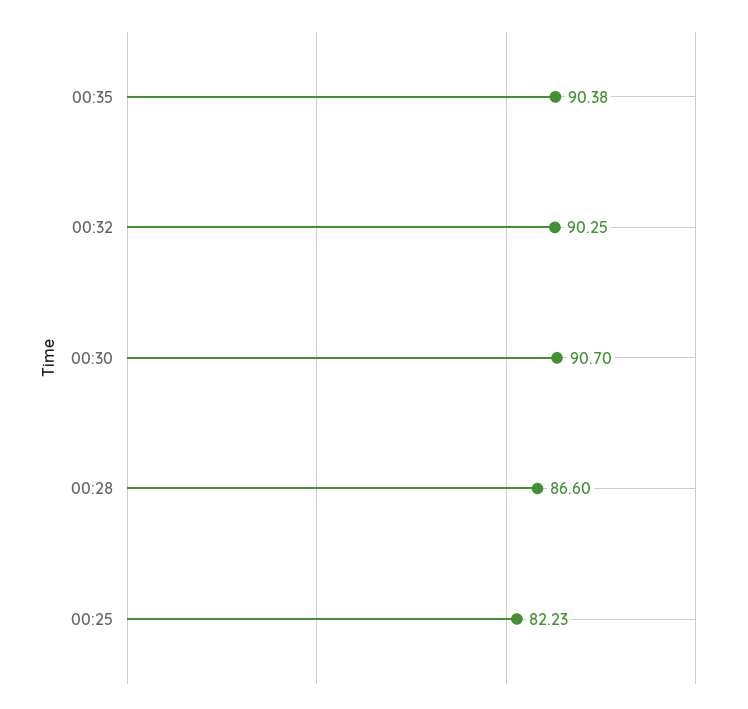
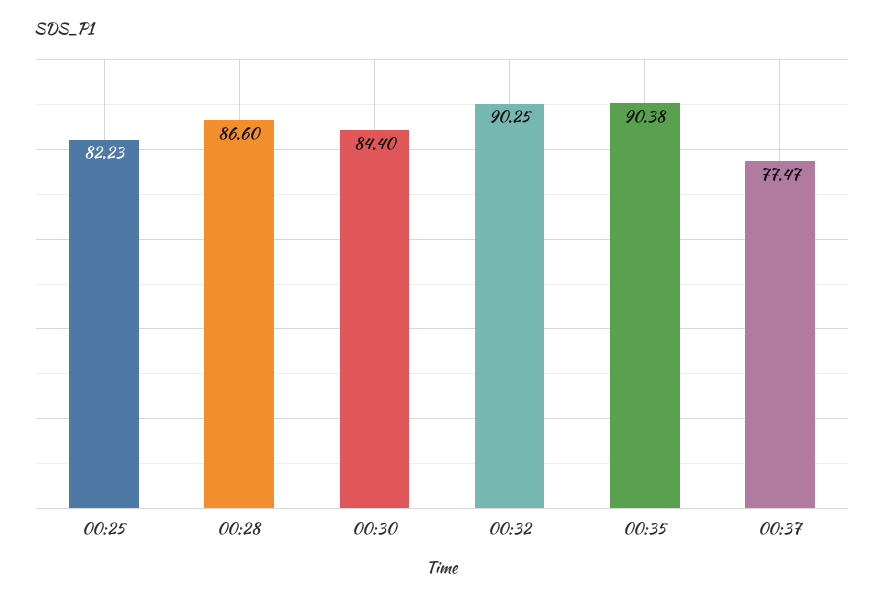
00:30: 90.7 -> 84.4
00:37: none -> 77.47

